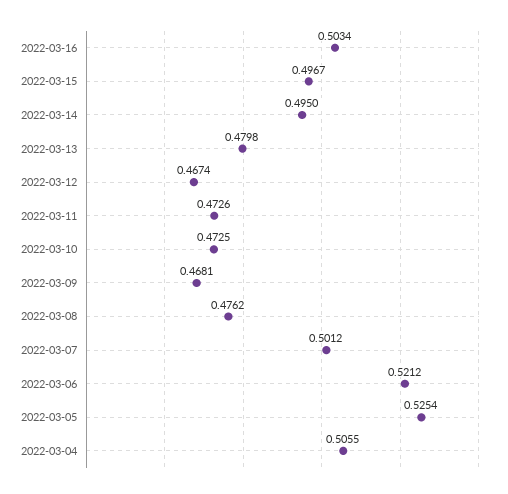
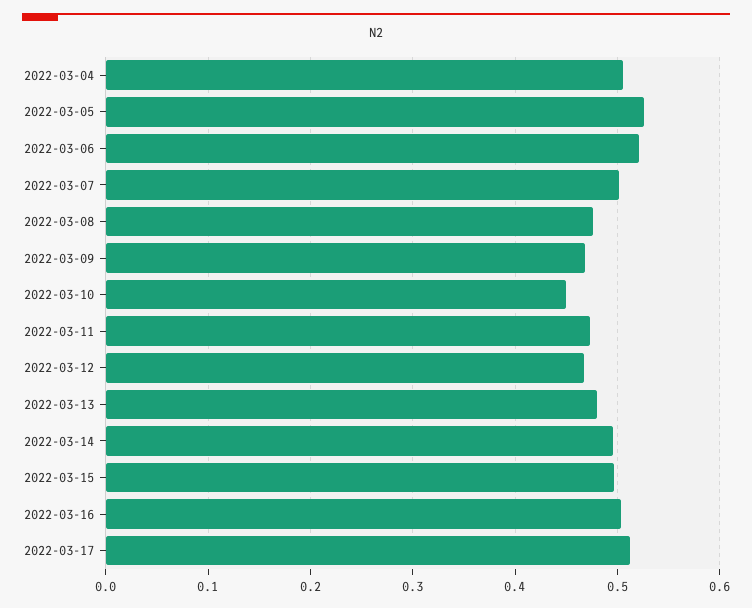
2022-03-10: 0.4725 -> 0.45
2022-03-17: none -> 0.51

